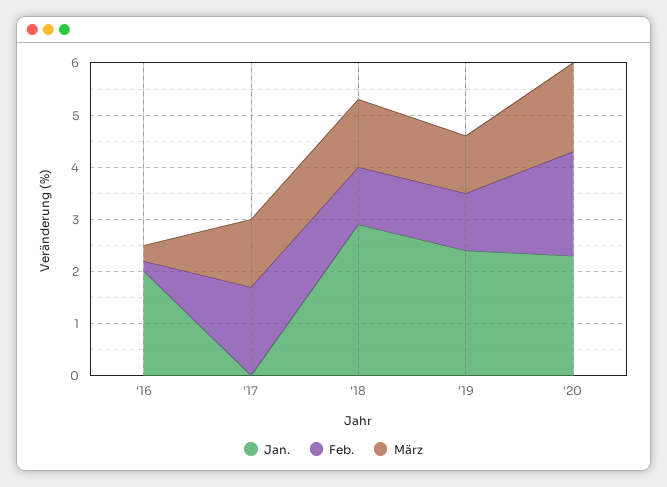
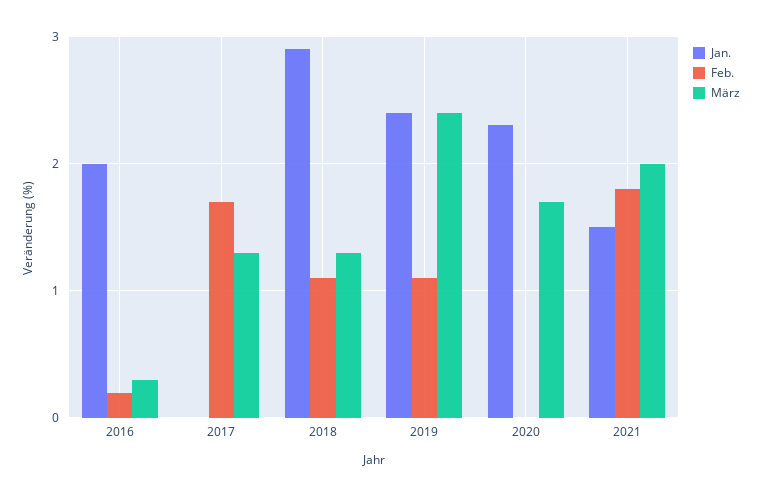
März, '19: 1 -> 2.4
Feb., '20: 2 -> 0
Jan., 2021: none -> 1.5
Feb., 2021: none -> 1.8
März, 2021: none -> 2

